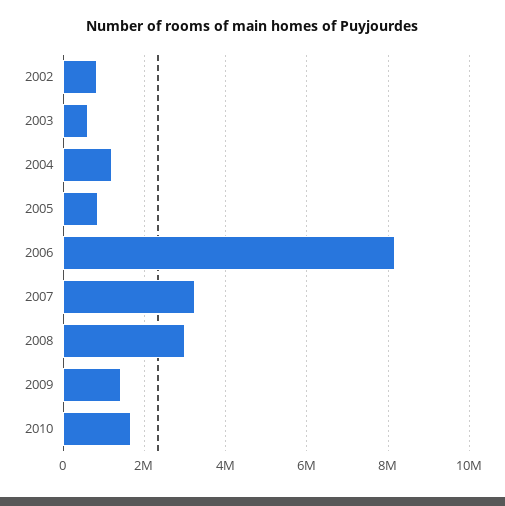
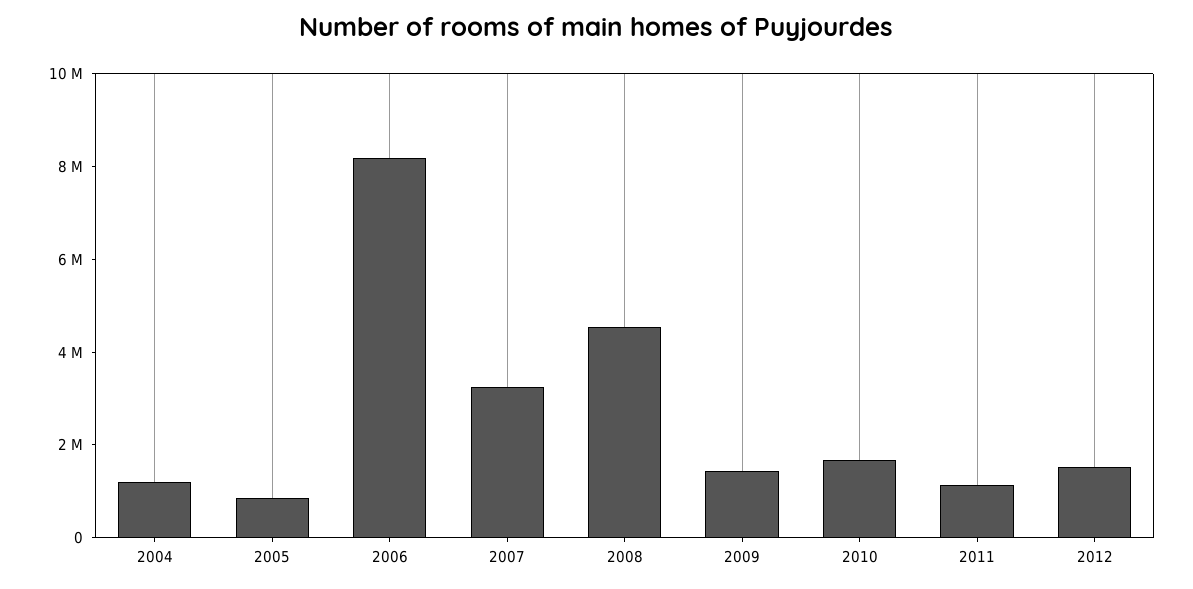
2002: 800000 -> none
2003: 600000 -> none
2008: 3000000 -> 4500000
2011: none -> 1000000
2012: none -> 1500000

